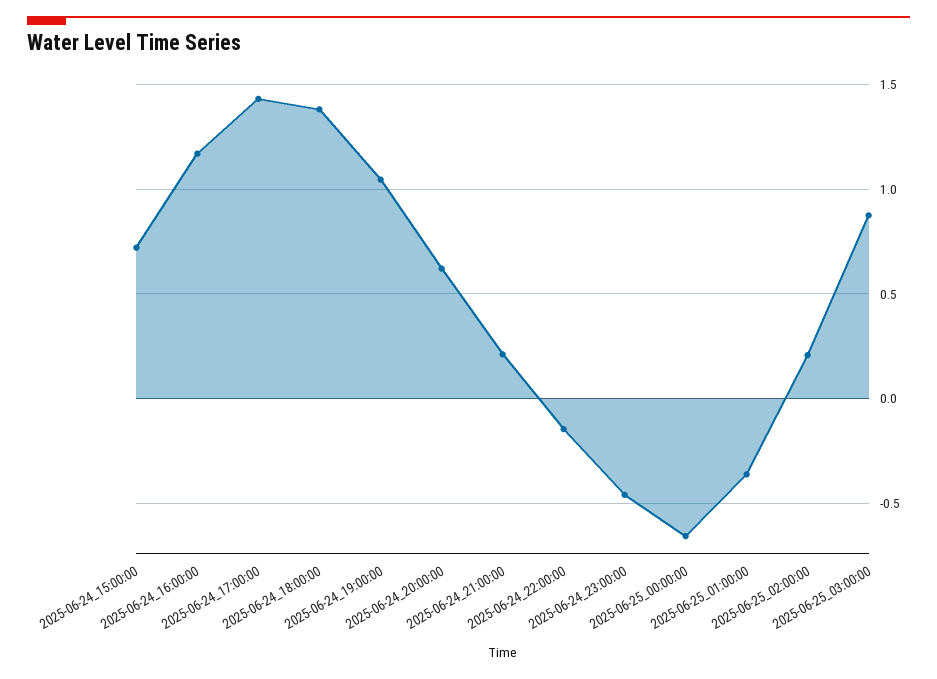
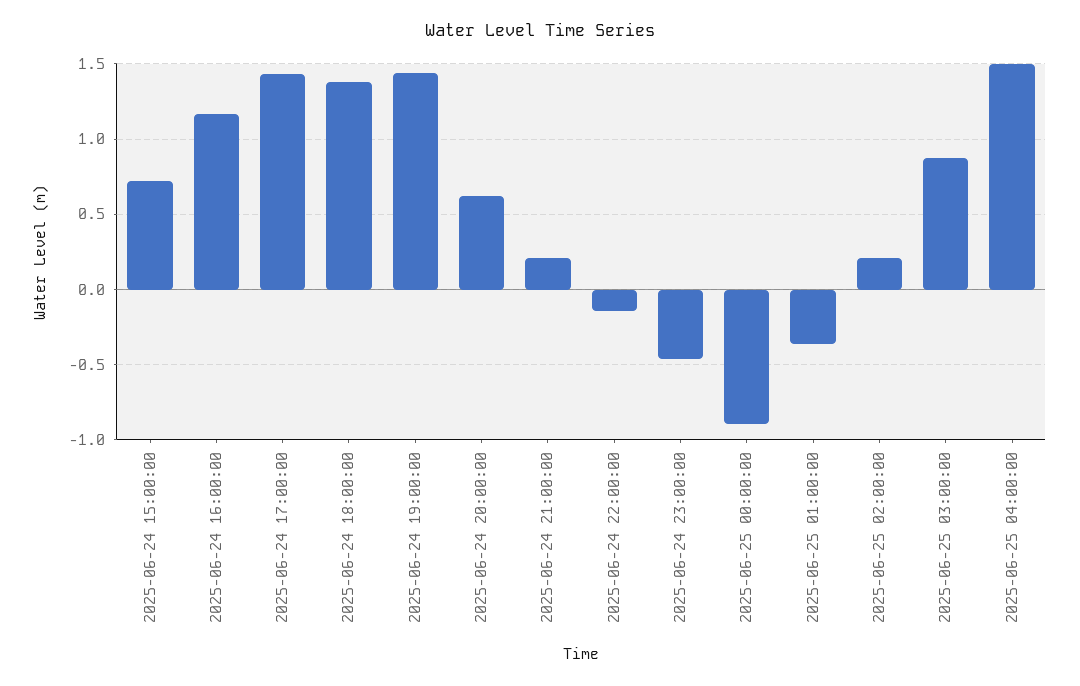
2025-06-24_19:00:00: 1.05 -> 1.45
2025-06-25_00:00:00: -0.65 -> -0.9
2025-06-25 04:00:00: none -> 1.5

